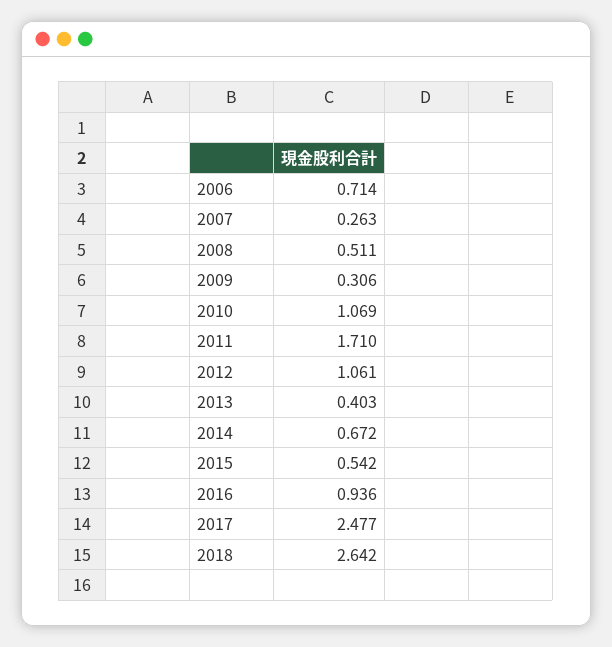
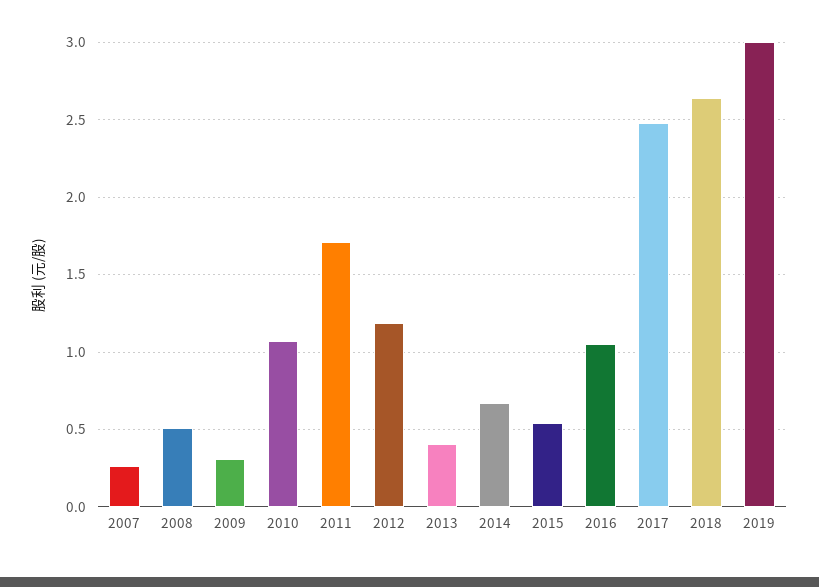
2006: 0.714 -> none
2012: 1.061 -> 1.2
2016: 0.936 -> 1.05
2019: none -> 3

